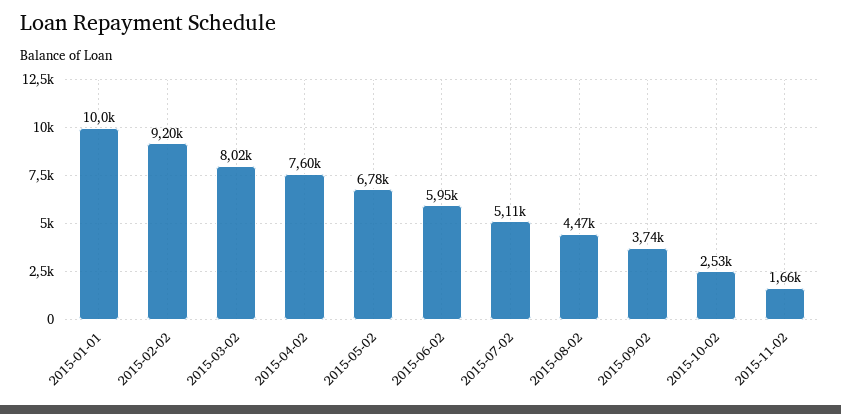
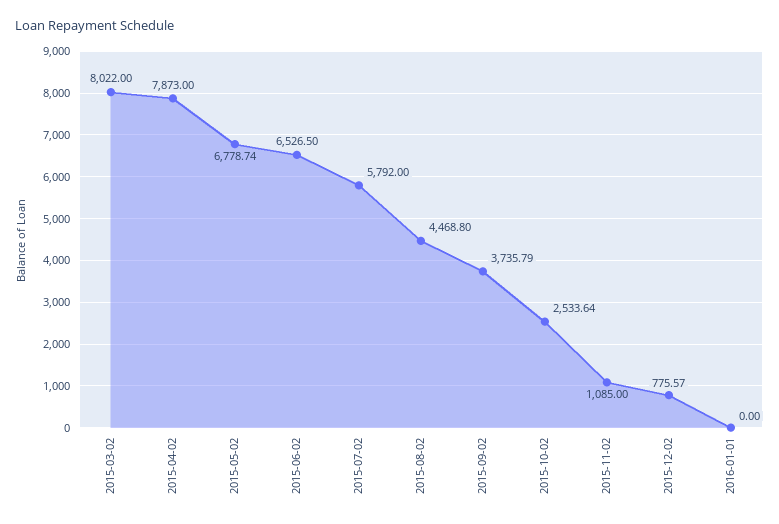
2015-01-01: 10000 -> none
2015-02-02: 9200 -> none
2015-04-02: 7600 -> 7873
2015-06-02: 5950 -> 6526.5
2015-07-02: 5110 -> 5792
2015-11-02: 1660 -> 1085
2015-12-02: none -> 775.57
2016-01-01: none -> 0

